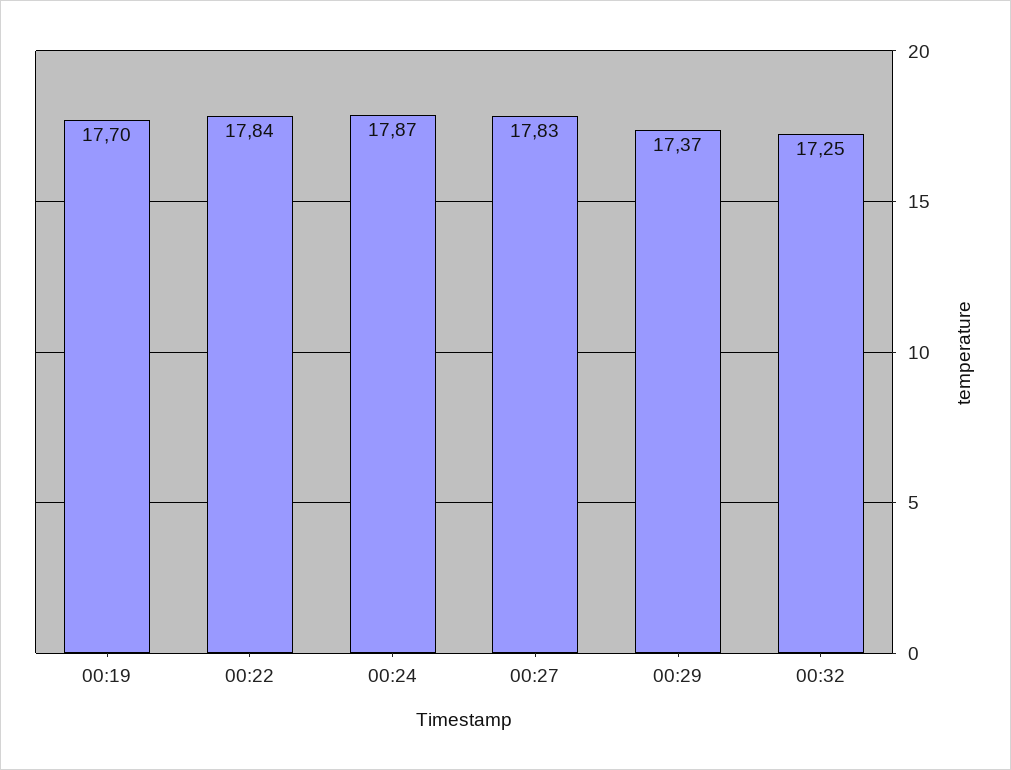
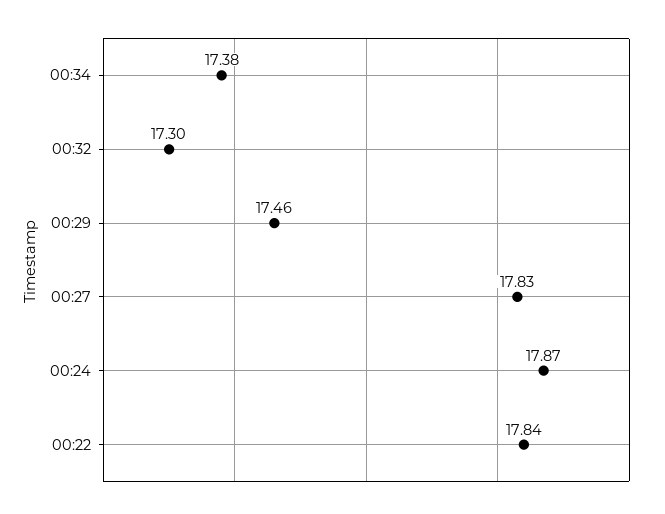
00:19: 17.7 -> none
00:29: 17.37 -> 17.46
00:32: 17.25 -> 17.3
00:34: none -> 17.38

